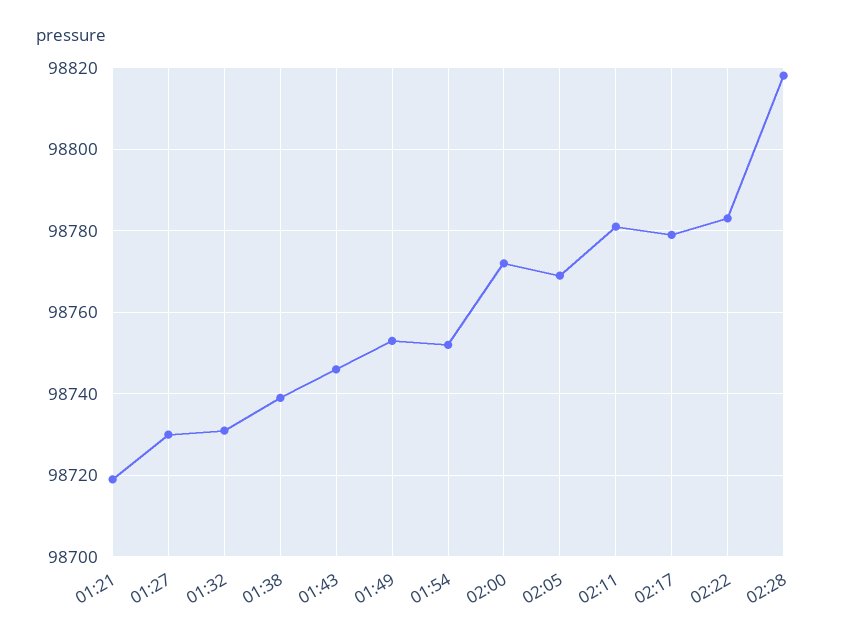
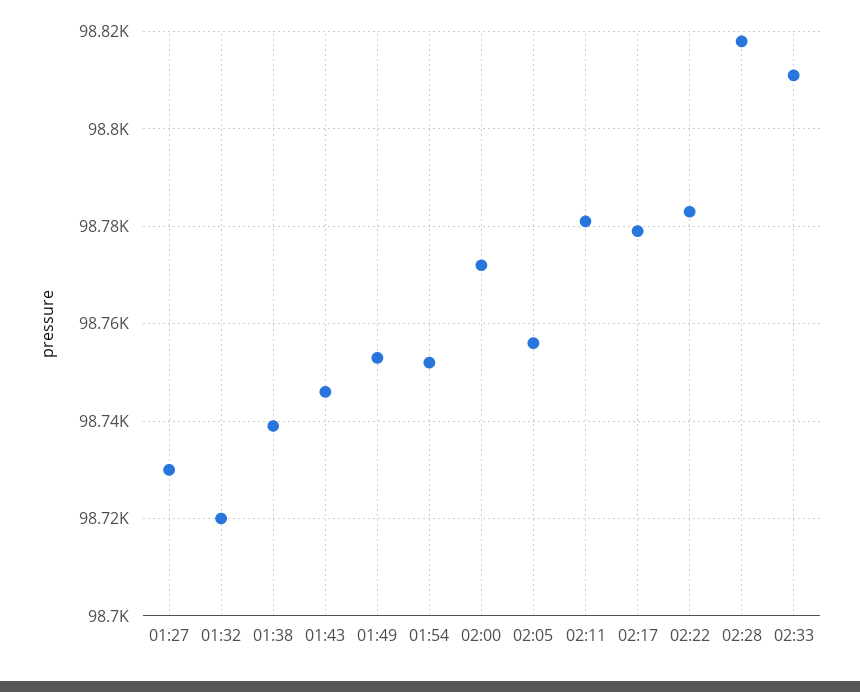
01:21: 98720 -> none
01:32: 98730 -> 98720
02:05: 98770 -> 98755
02:33: none -> 98810

